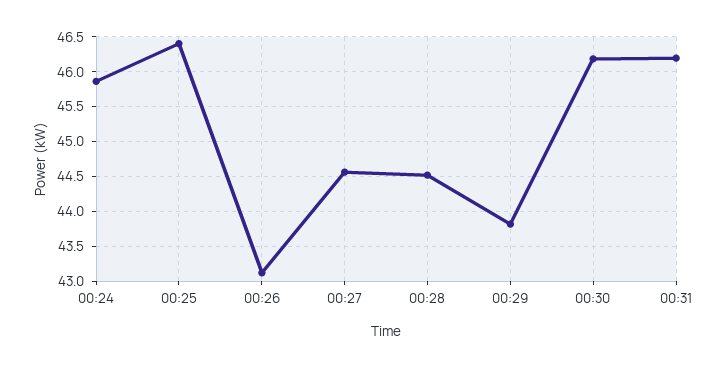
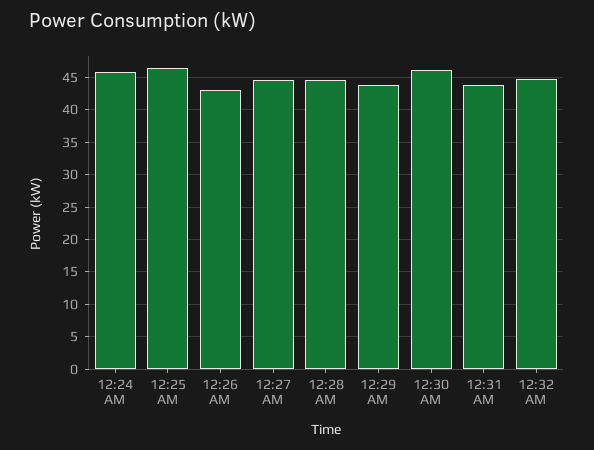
00:31: 46.2 -> 44
12:32 AM: none -> 45

